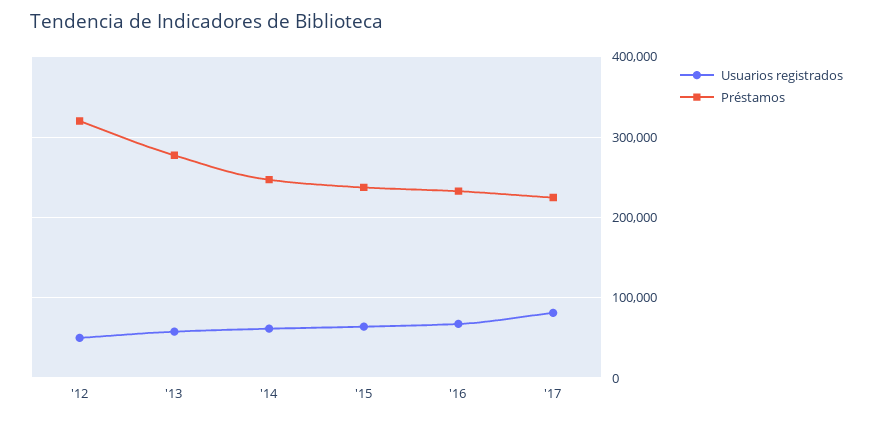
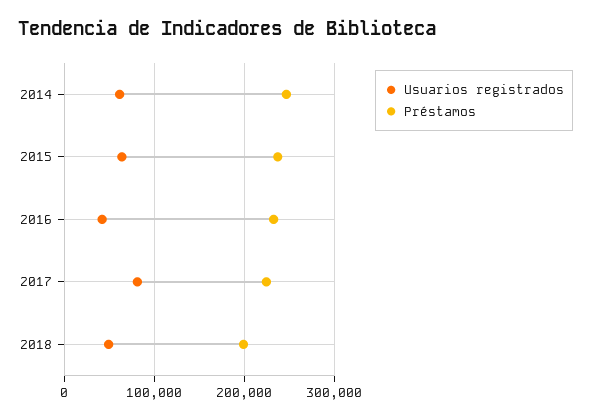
Usuarios registrados, '12: 50000 -> none
Préstamos, '12: 320000 -> none
Usuarios registrados, '13: 60000 -> none
Préstamos, '13: 280000 -> none
Usuarios registrados, '16: 70000 -> 40000
Usuarios registrados, 2018: none -> 50000
Préstamos, 2018: none -> 200000

